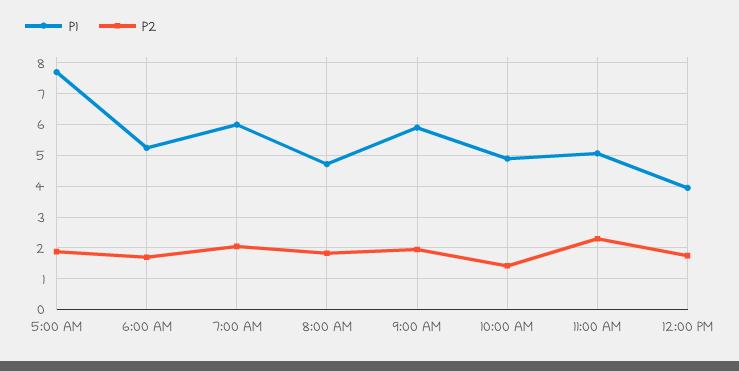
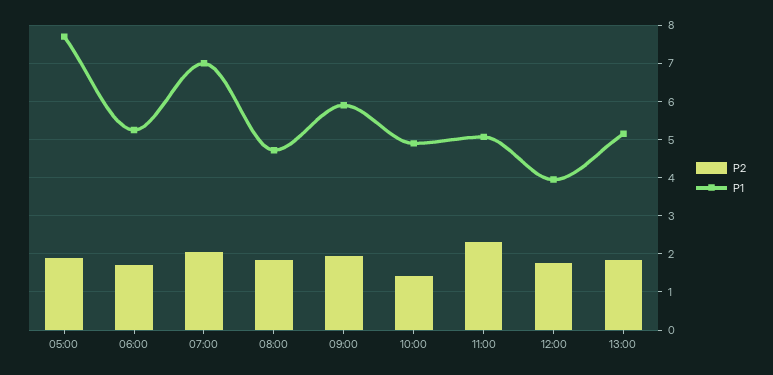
P1, 7:00 AM: 6 -> 7
P2, 13:00: none -> 1.8
P1, 13:00: none -> 5.2

